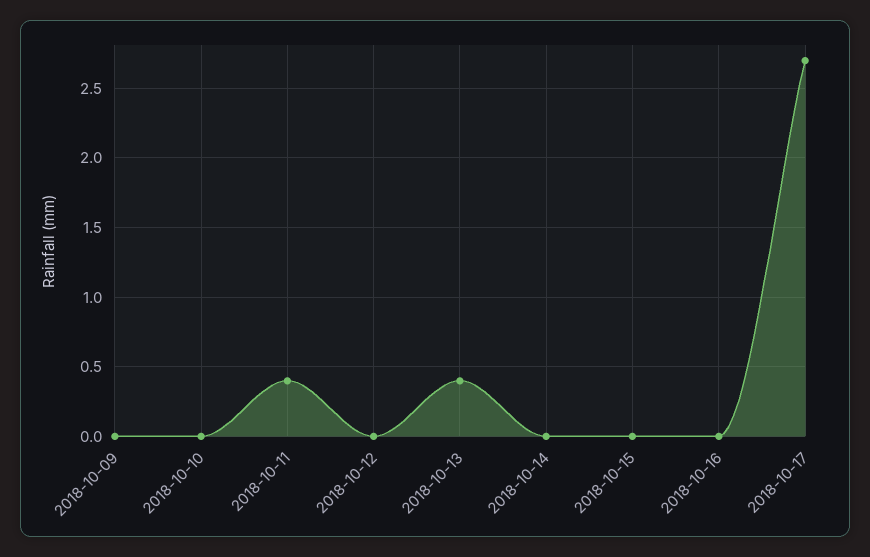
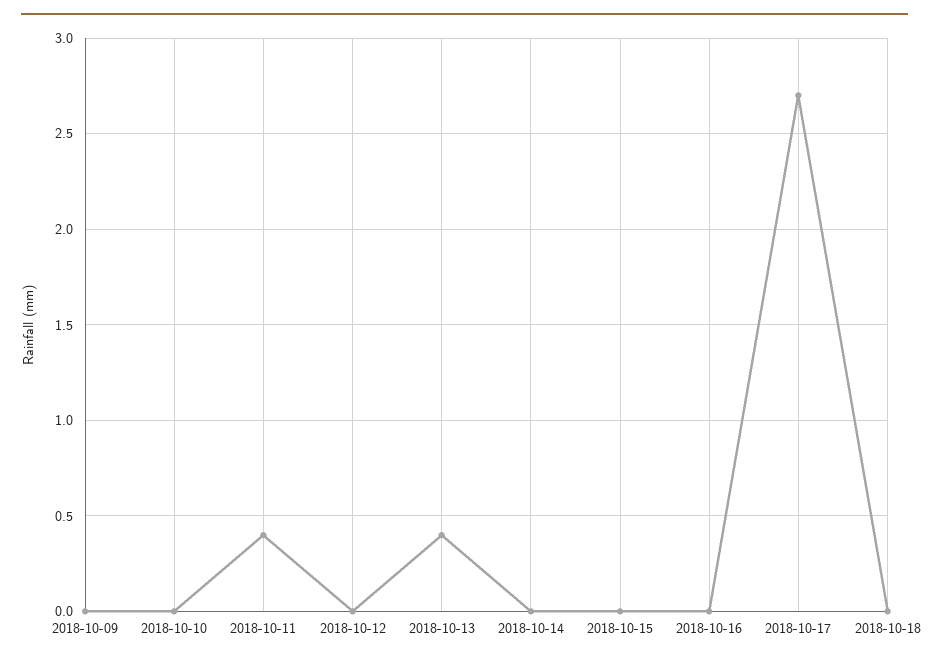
2018-10-18: none -> 0

